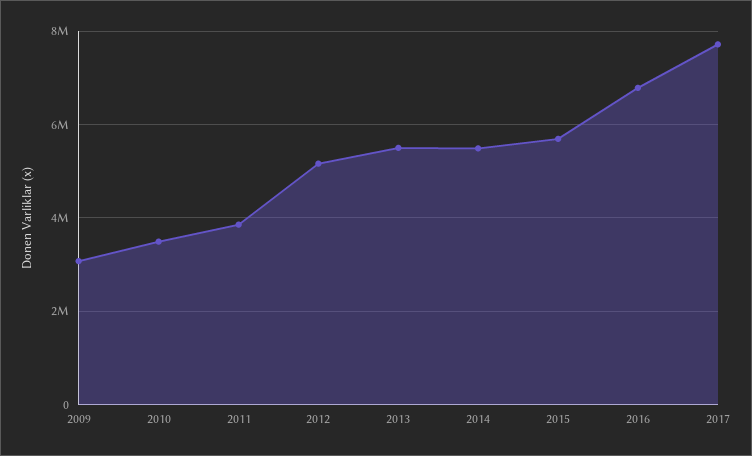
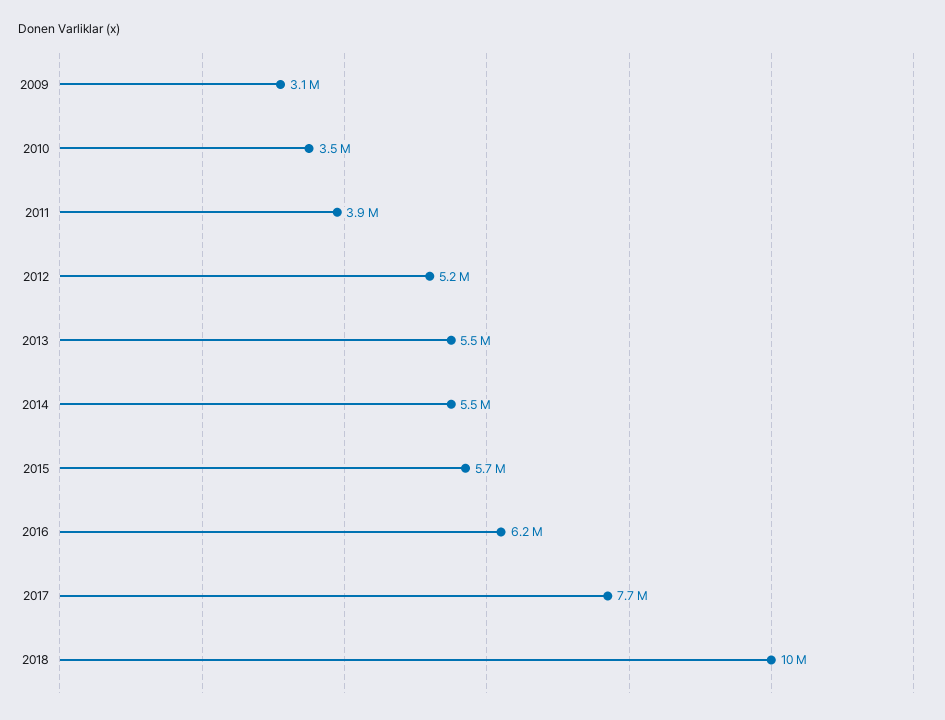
2016: 6800000 -> 6200000
2018: none -> 10000000

